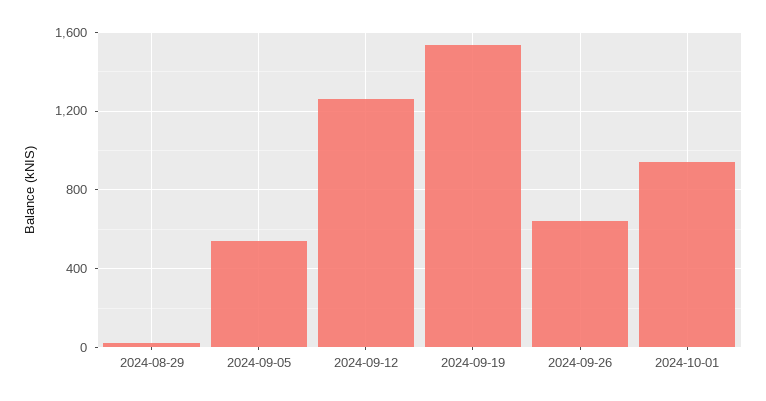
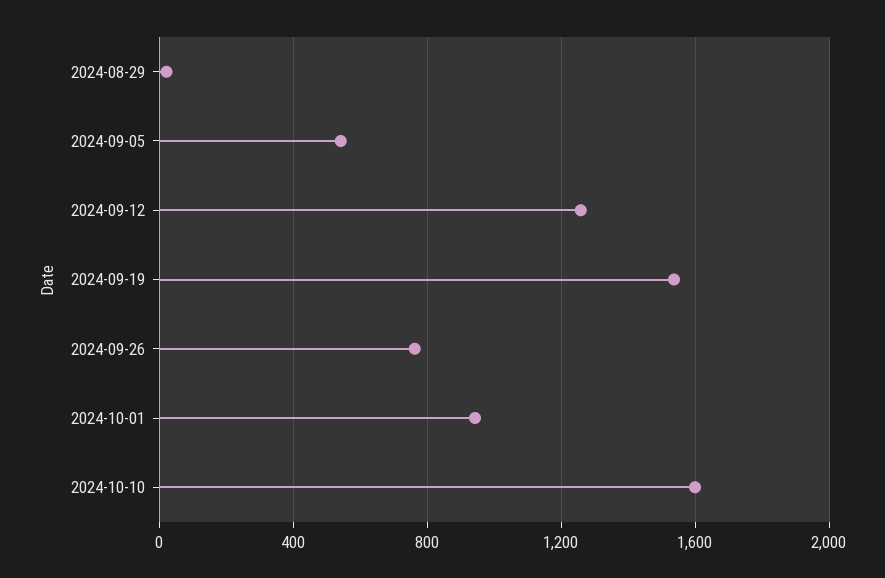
2024-09-26: 650 -> 750
2024-10-10: none -> 1600

